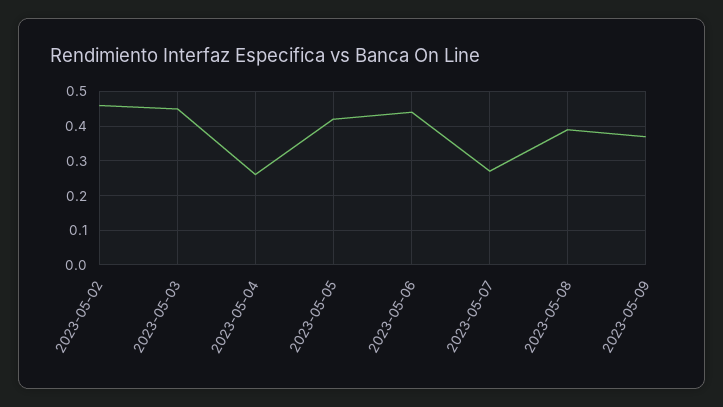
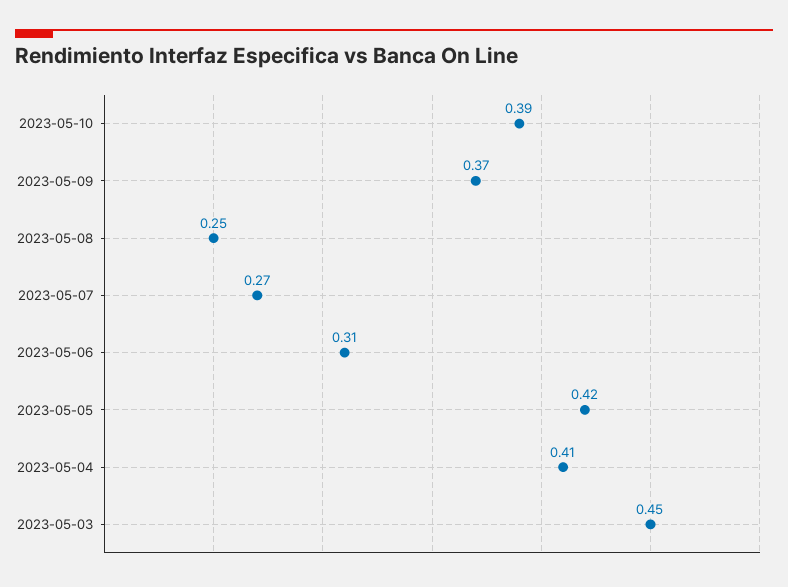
2023-05-02: 0.45 -> none
2023-05-04: 0.25 -> 0.41
2023-05-06: 0.45 -> 0.31
2023-05-08: 0.4 -> 0.25
2023-05-10: none -> 0.39

